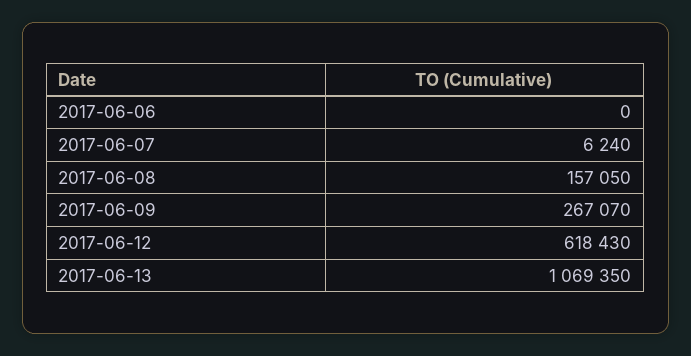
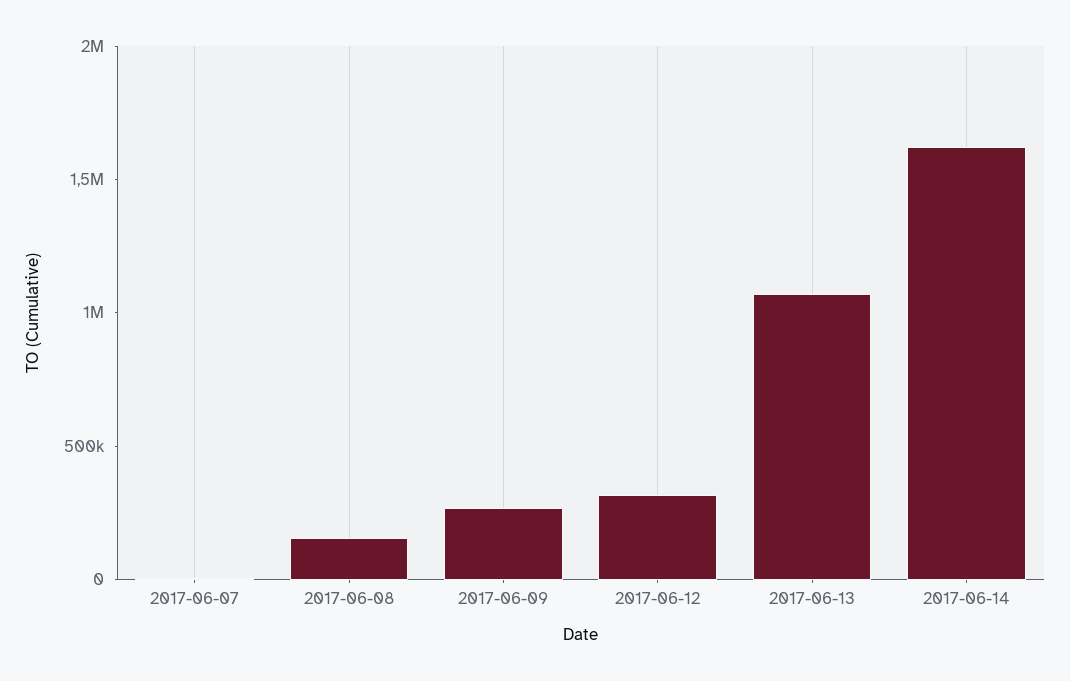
2017-06-06: 0 -> none
2017-06-12: 618430 -> 300000
2017-06-14: none -> 1600000

